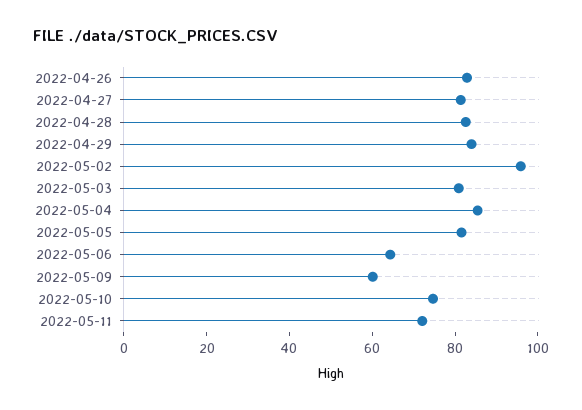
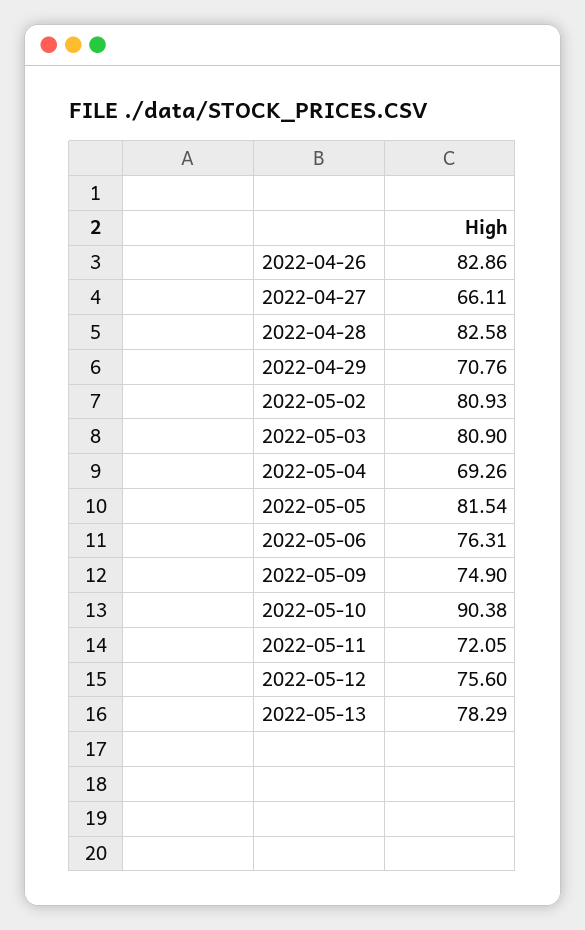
2022-04-27: 80 -> 66.11
2022-04-29: 85 -> 70.76
2022-05-02: 95 -> 80.93
2022-05-04: 85 -> 69.26
2022-05-06: 65 -> 76.31
2022-05-09: 60 -> 74.9
2022-05-10: 75 -> 90.38
2022-05-12: none -> 75.6
2022-05-13: none -> 78.29

